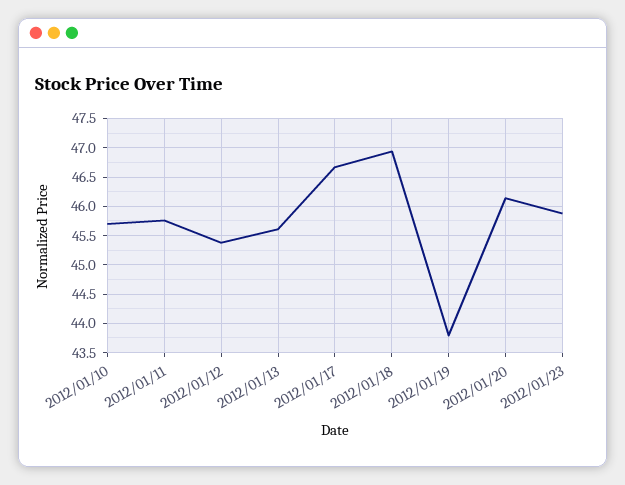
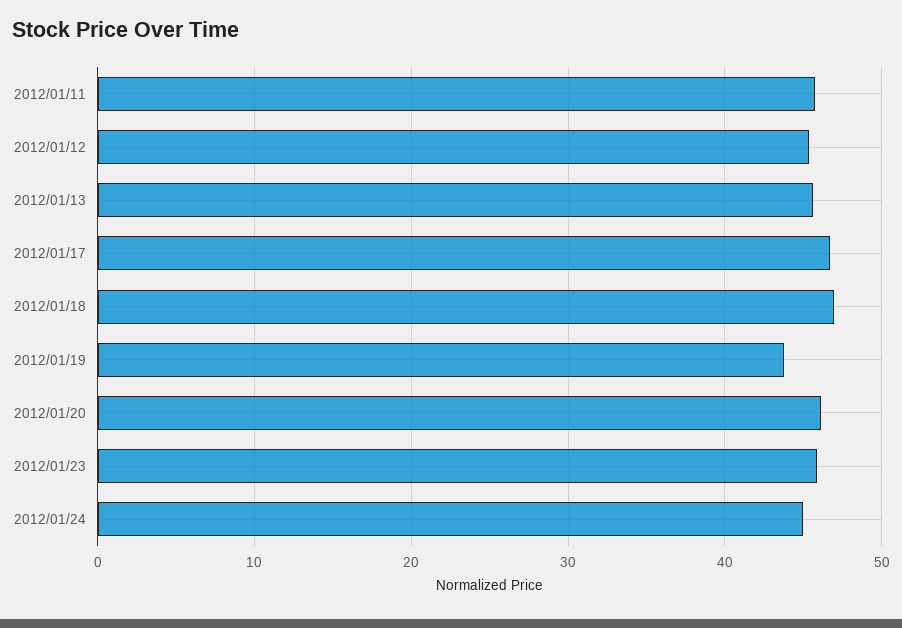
2012/01/10: 45.75 -> none
2012/01/24: none -> 45

